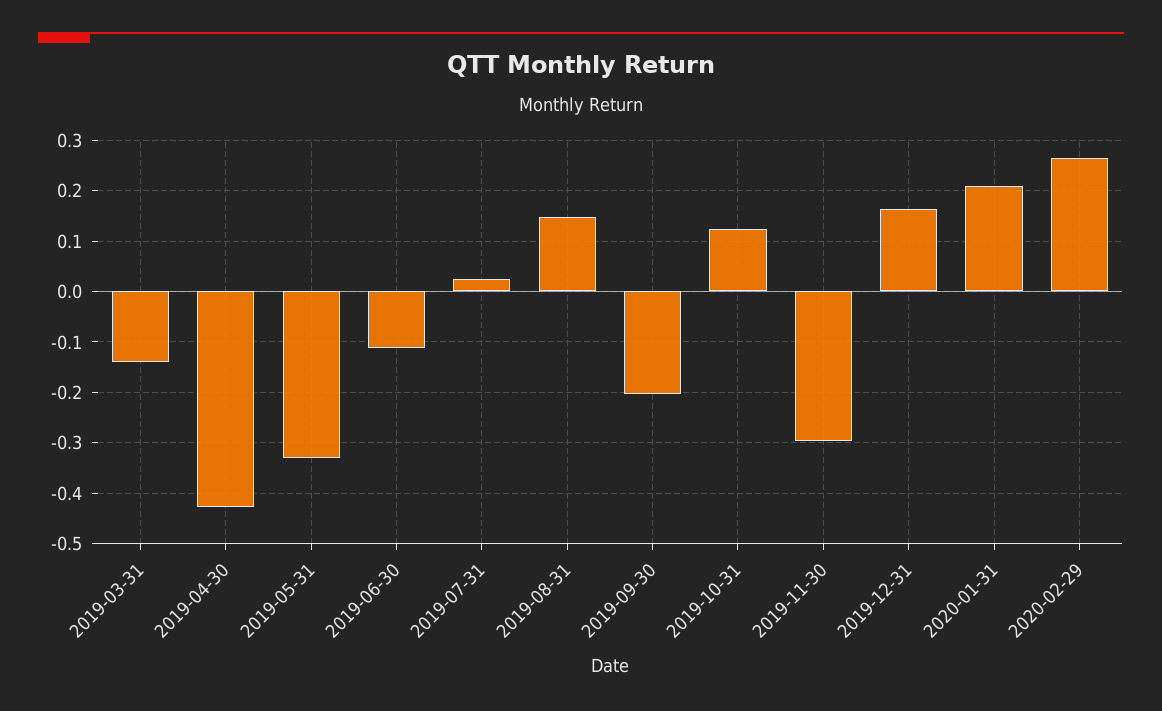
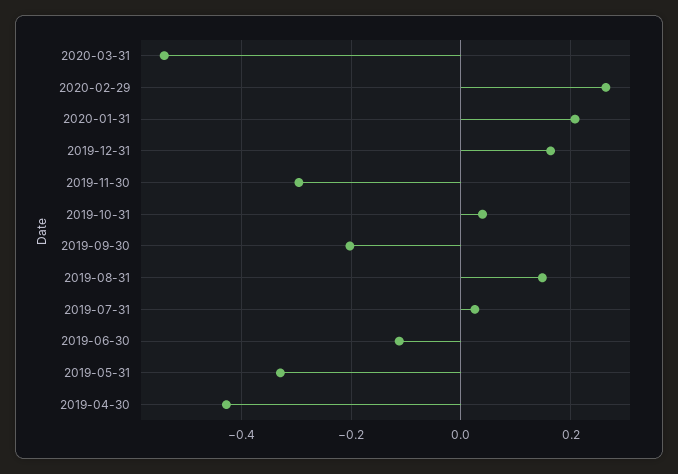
2019-03-31: -0.14 -> none
2019-10-31: 0.12 -> 0.04
2020-03-31: none -> -0.54

